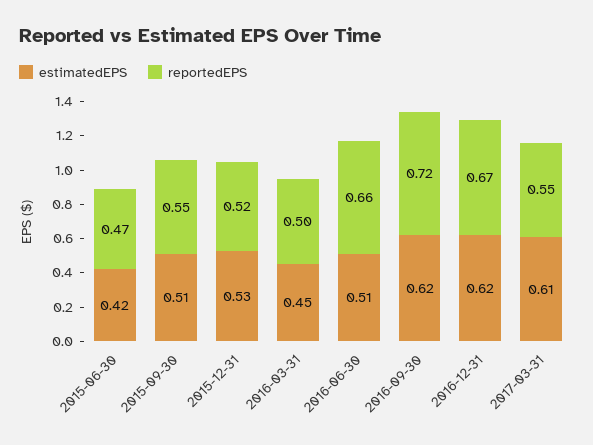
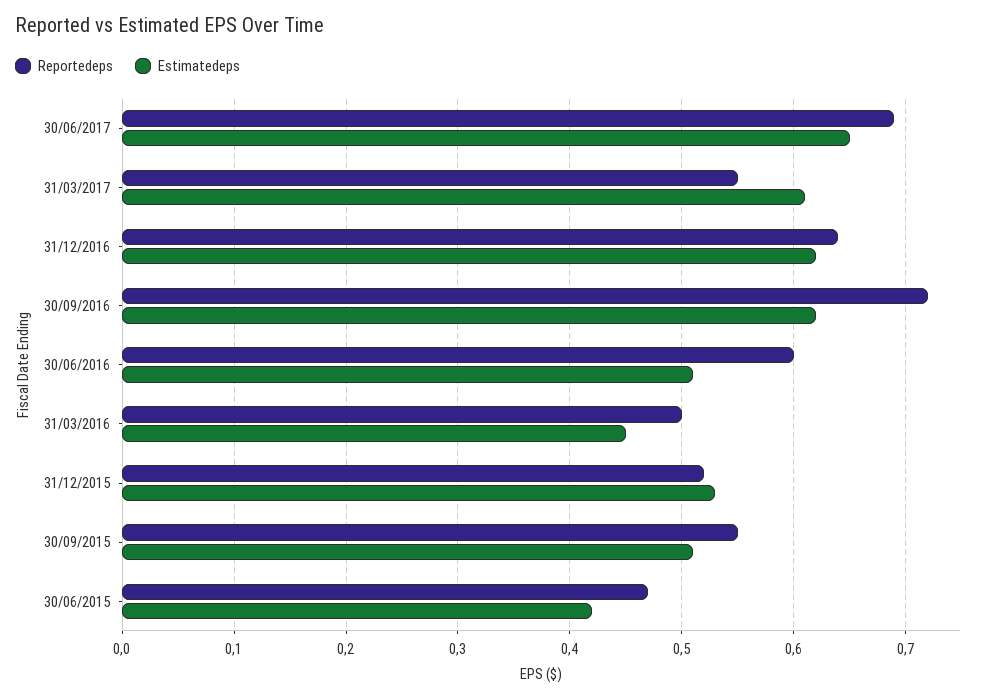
reportedEPS, 2016-06-30: 0.66 -> 0.6
reportedEPS, 2016-12-31: 0.67 -> 0.64
reportedEPS, 30/06/2017: none -> 0.69
estimatedEPS, 30/06/2017: none -> 0.65

